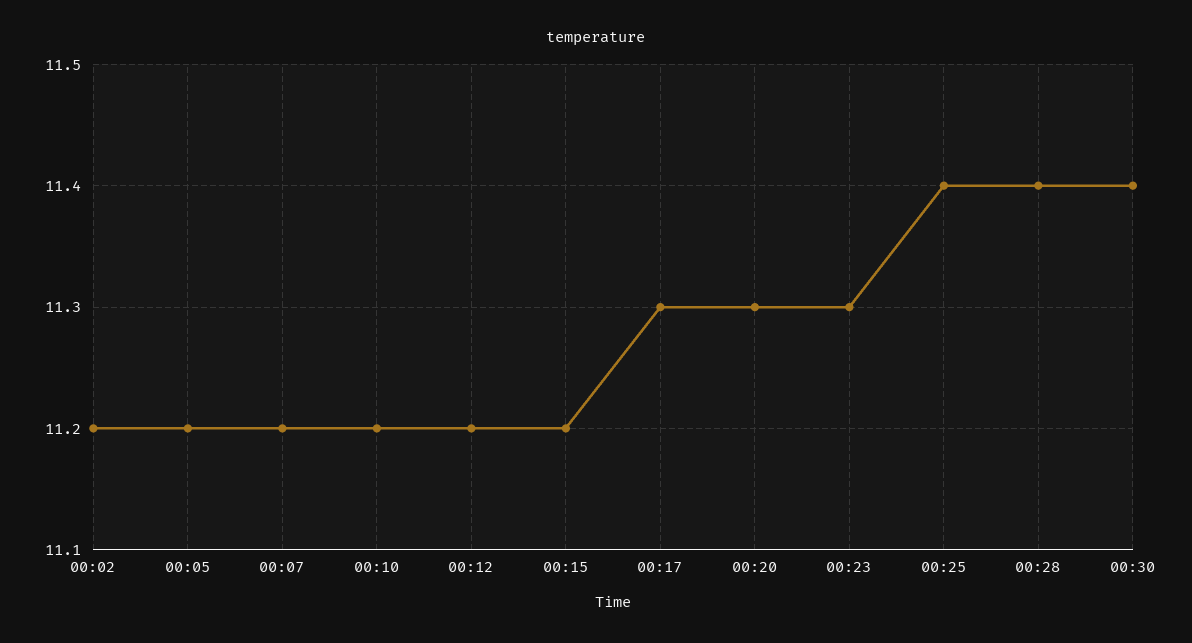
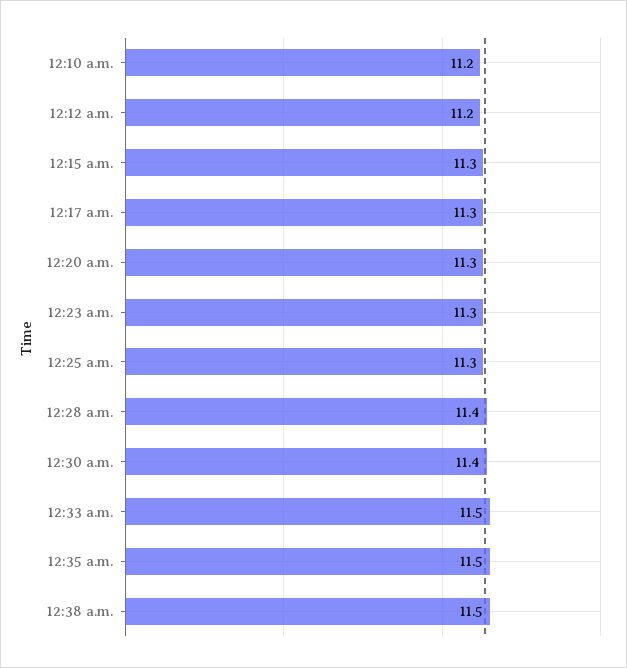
00:02: 11.2 -> none
00:05: 11.2 -> none
00:07: 11.2 -> none
00:15: 11.2 -> 11.3
00:25: 11.4 -> 11.3
12:33 a.m.: none -> 11.5
12:35 a.m.: none -> 11.5
12:38 a.m.: none -> 11.5

